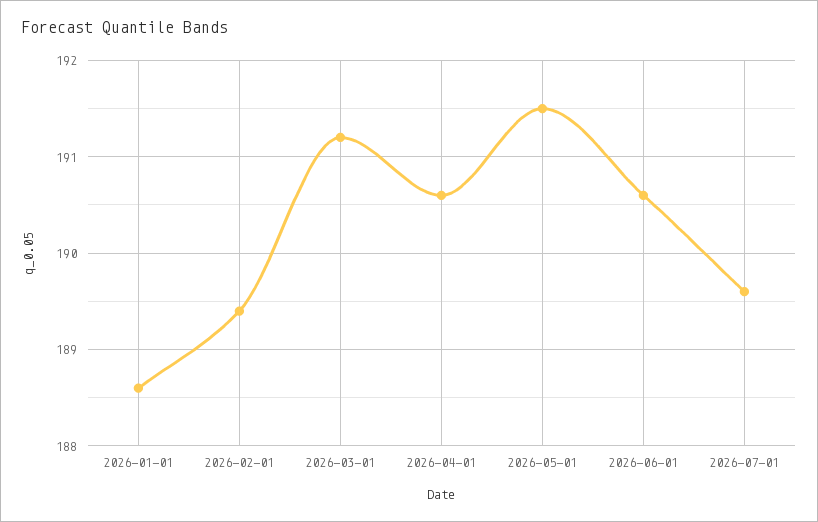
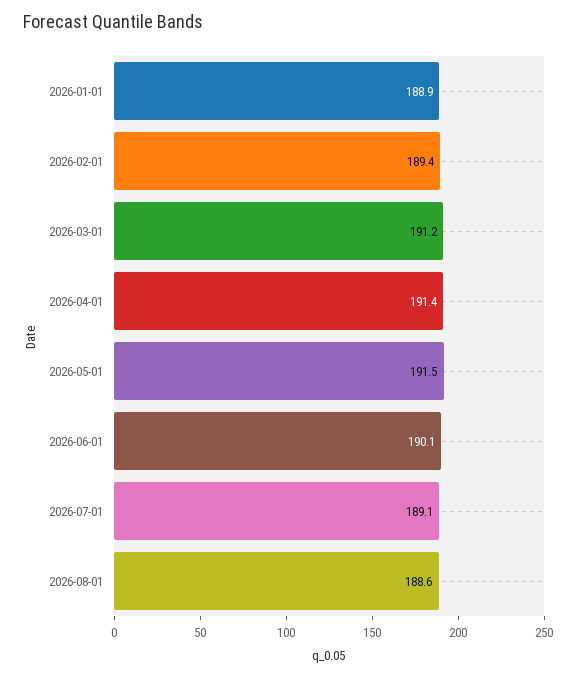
2026-01-01: 188.6 -> 188.9
2026-04-01: 190.6 -> 191.4
2026-06-01: 190.6 -> 190.1
2026-07-01: 189.6 -> 189.1
2026-08-01: none -> 188.6

